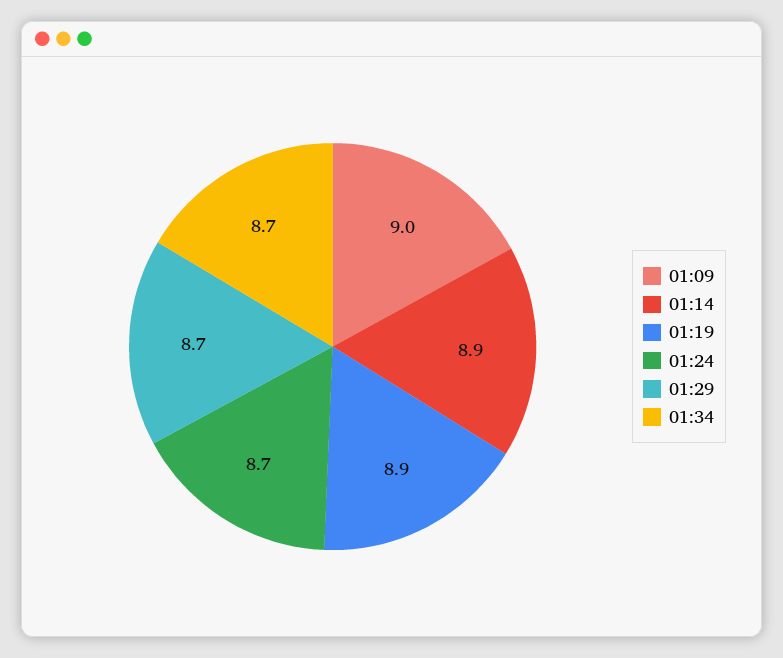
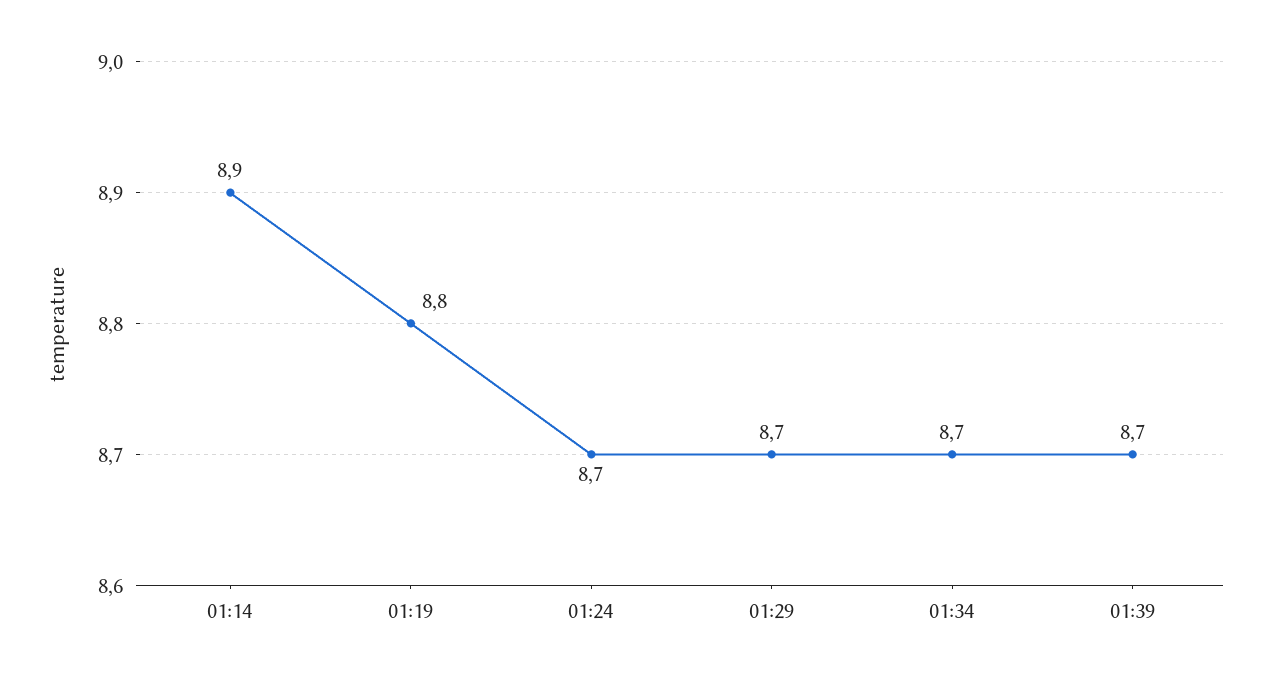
01:09: 9 -> none
01:19: 8.9 -> 8.8
01:39: none -> 8.7

